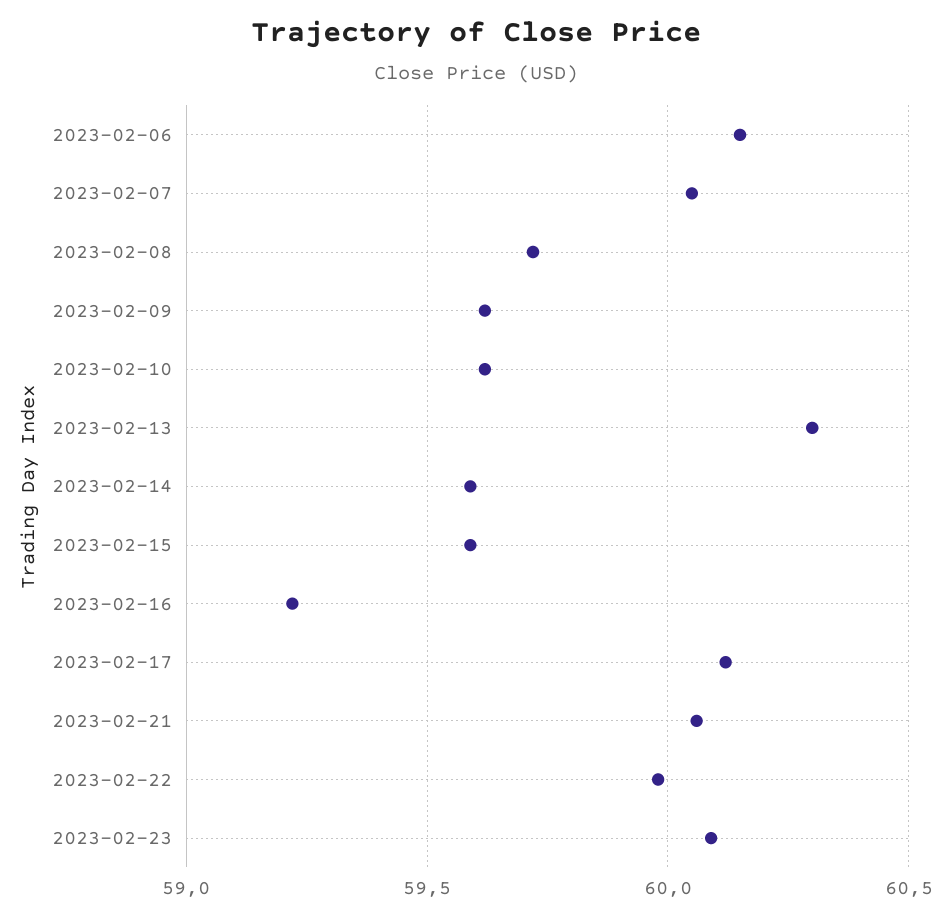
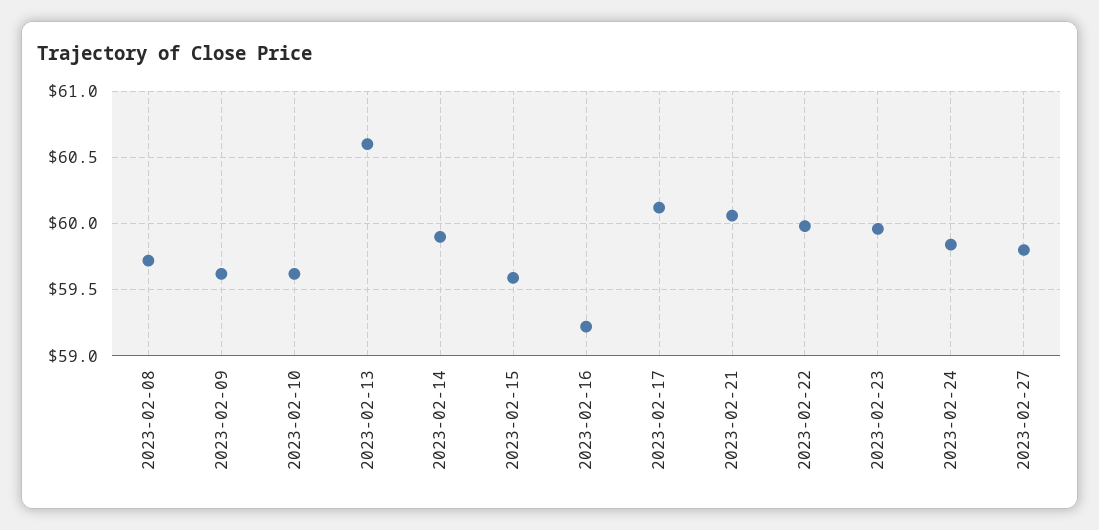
2023-02-06: 60.15 -> none
2023-02-07: 60.05 -> none
2023-02-13: 60.3 -> 60.6
2023-02-14: 59.6 -> 59.9
2023-02-23: 60.1 -> 59.95
2023-02-24: none -> 59.85
2023-02-27: none -> 59.8

